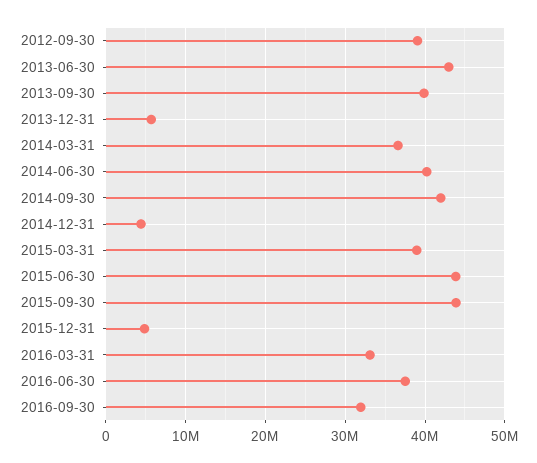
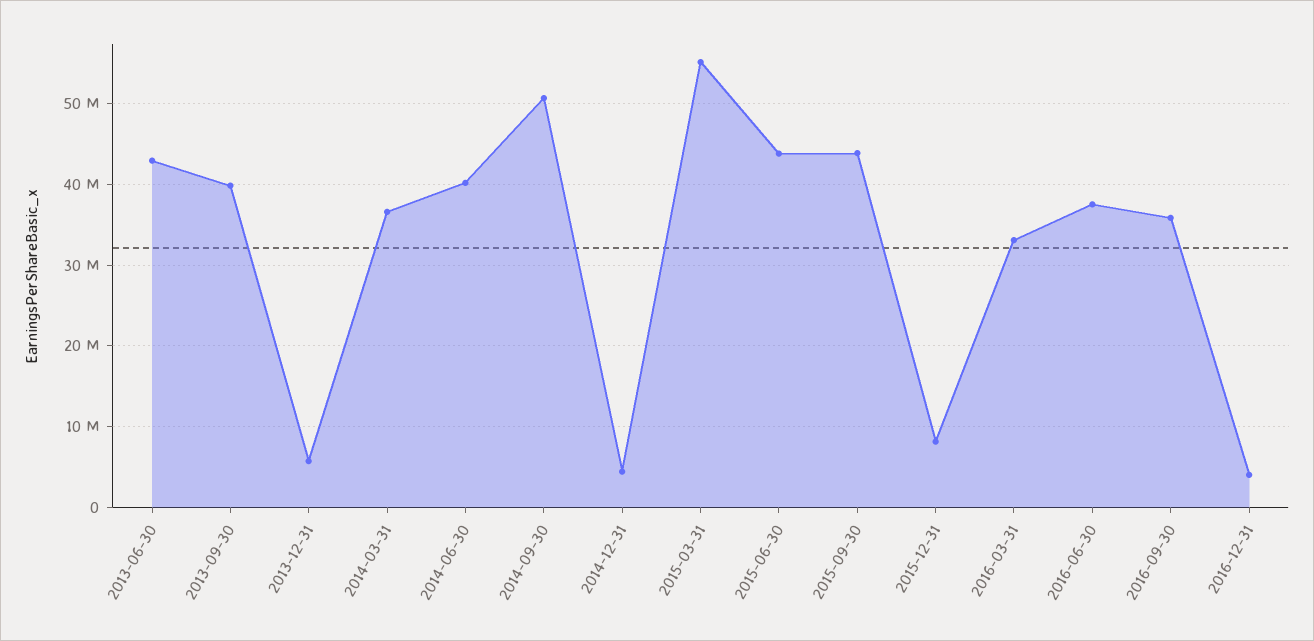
2012-09-30: 39000000 -> none
2014-09-30: 42000000 -> 51000000
2015-03-31: 39000000 -> 55000000
2015-12-31: 5000000 -> 8000000
2016-09-30: 32000000 -> 36000000
2016-12-31: none -> 4000000

